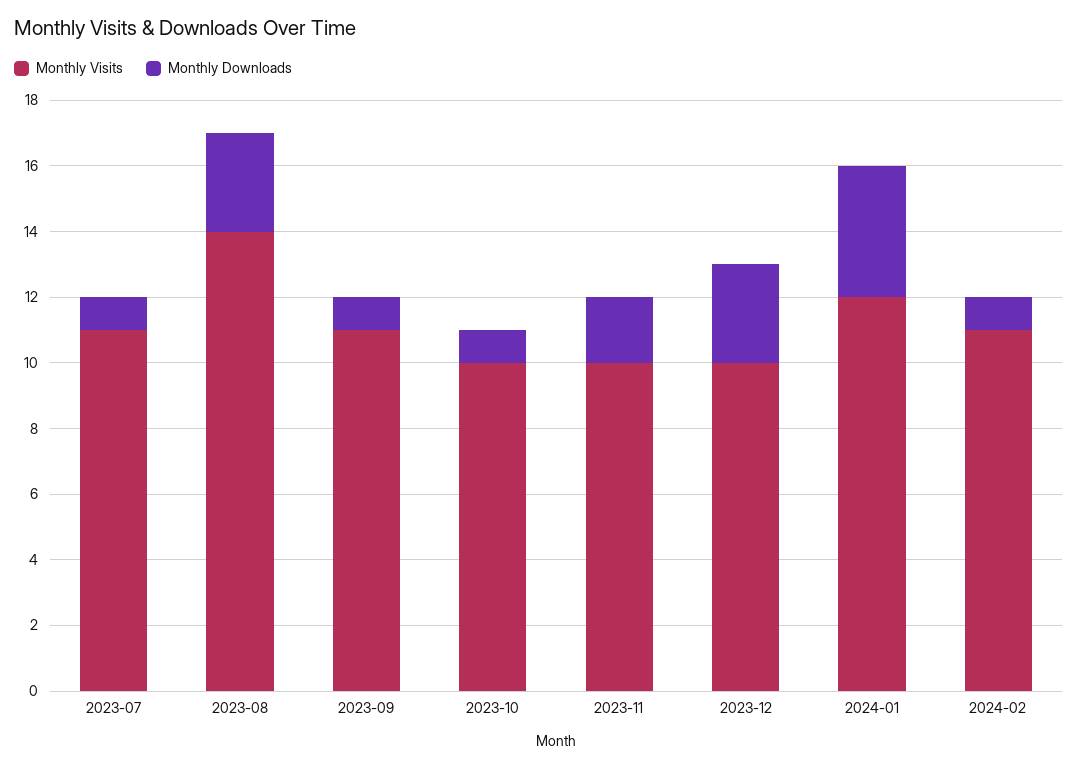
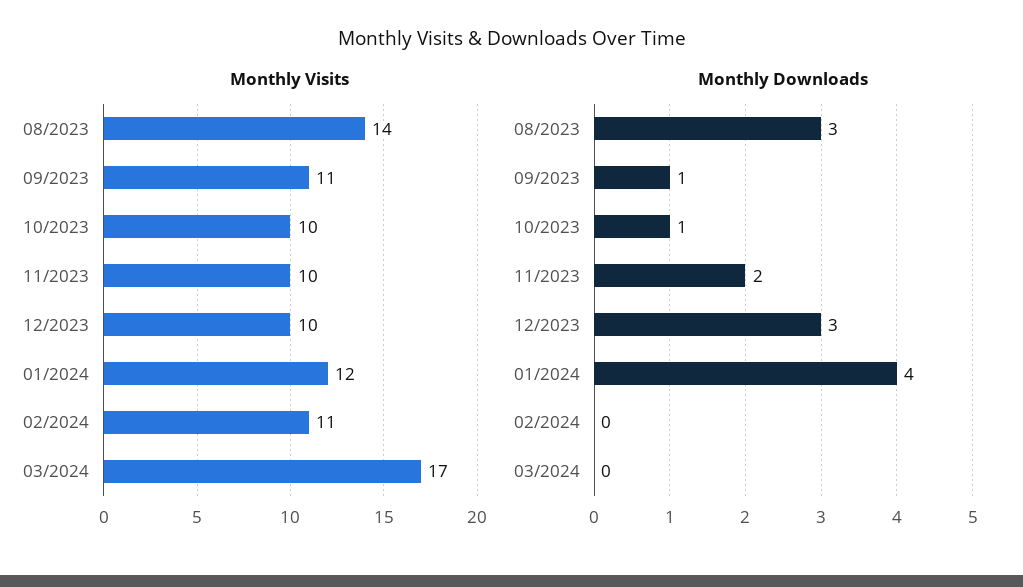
Monthly Visits, 2023-07: 11 -> none
Monthly Downloads, 2023-07: 1 -> none
Monthly Downloads, 2024-02: 1 -> 0
Monthly Visits, 03/2024: none -> 17
Monthly Downloads, 03/2024: none -> 0

